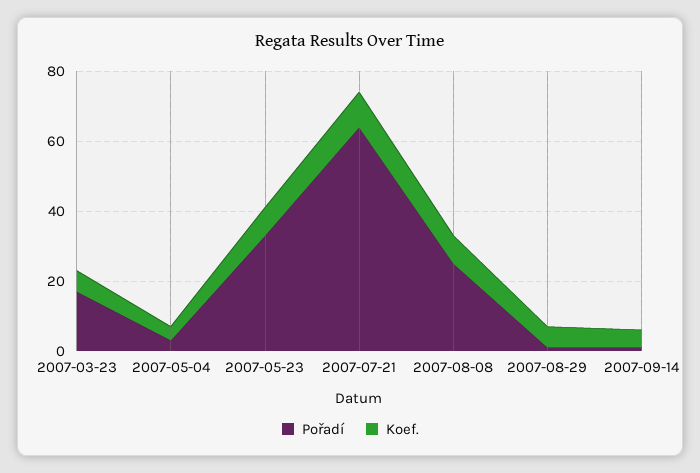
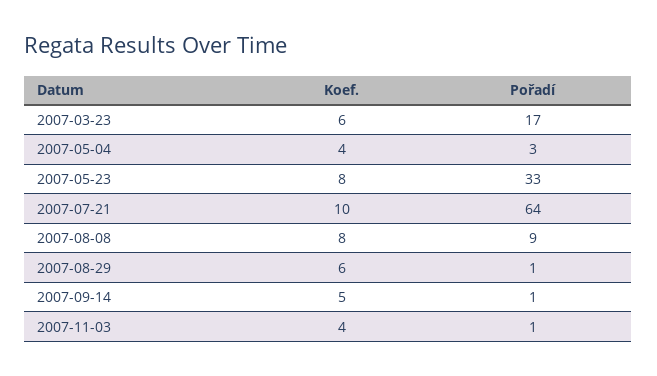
Pořadí, 2007-08-08: 25 -> 9
Koef., 2007-11-03: none -> 4
Pořadí, 2007-11-03: none -> 1

